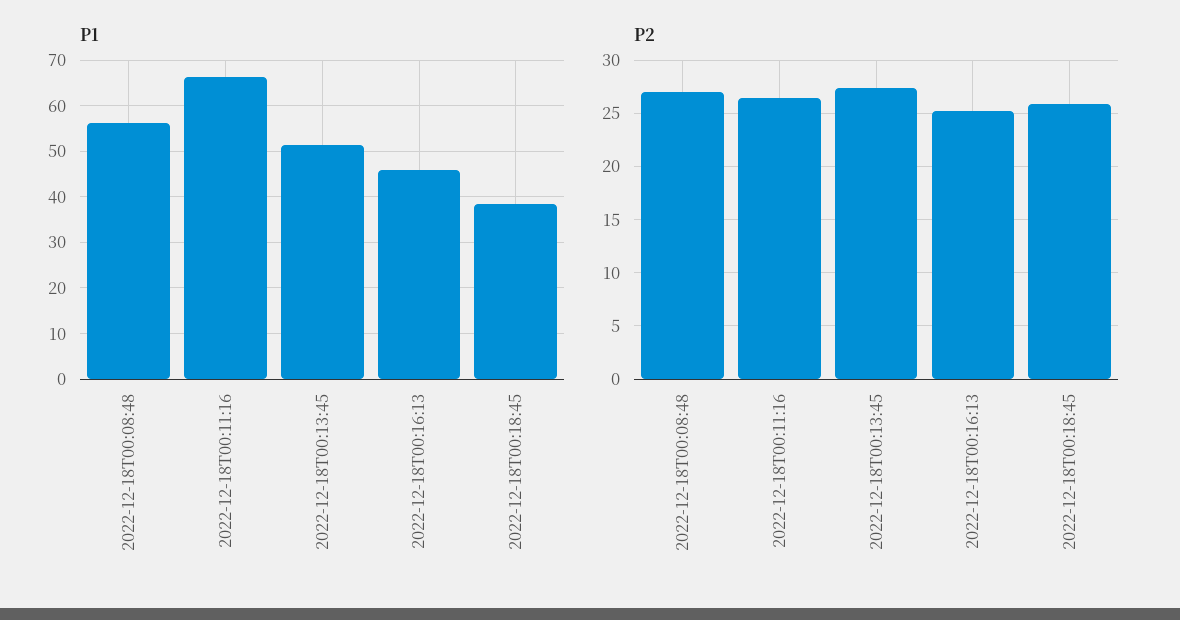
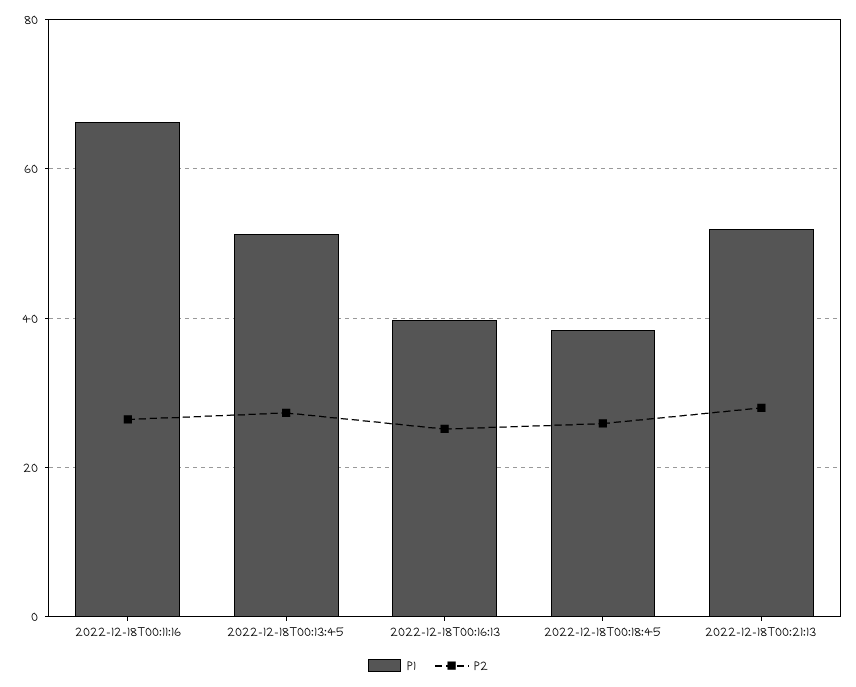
P1, 2022-12-18T00:08:48: 56 -> none
P1, 2022-12-18T00:16:13: 46 -> 40
P2, 2022-12-18T00:08:48: 27 -> none
P1, 2022-12-18T00:21:13: none -> 52
P2, 2022-12-18T00:21:13: none -> 28

